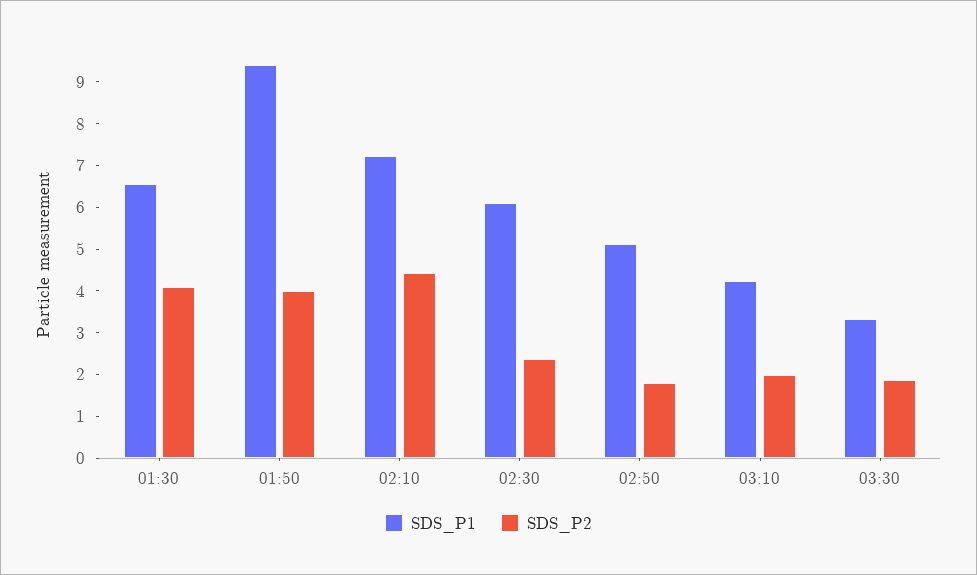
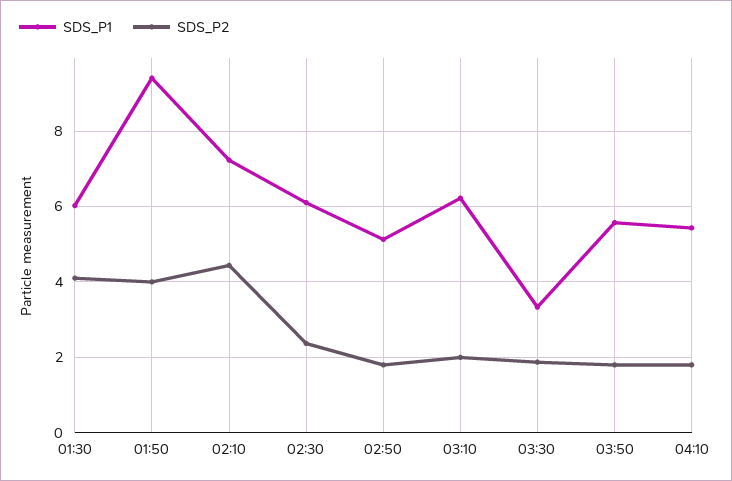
SDS_P1, 01:30: 6.6 -> 6
SDS_P1, 03:10: 4.2 -> 6.2
SDS_P1, 03:50: none -> 5.6
SDS_P2, 03:50: none -> 1.8
SDS_P1, 04:10: none -> 5.4
SDS_P2, 04:10: none -> 1.8

